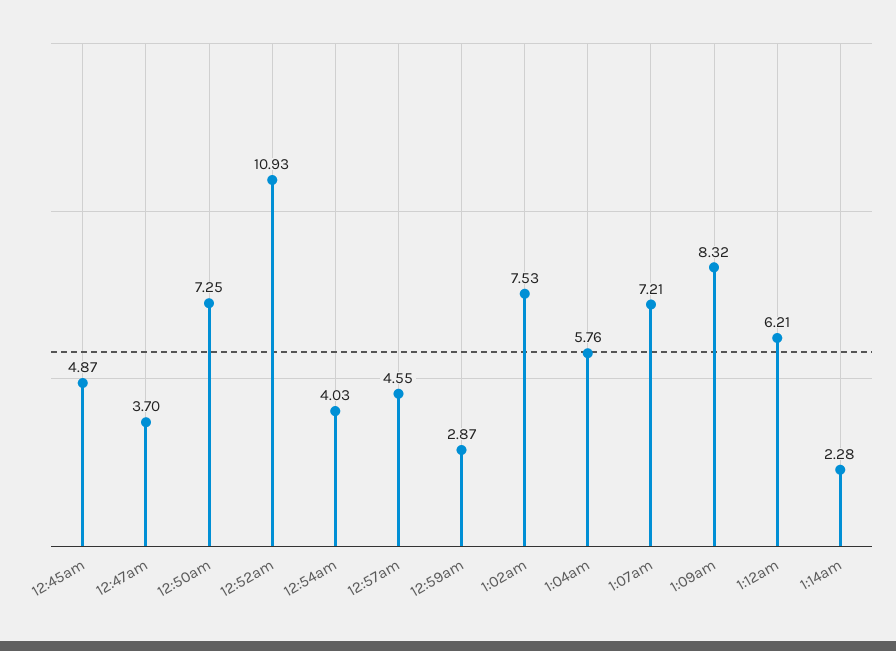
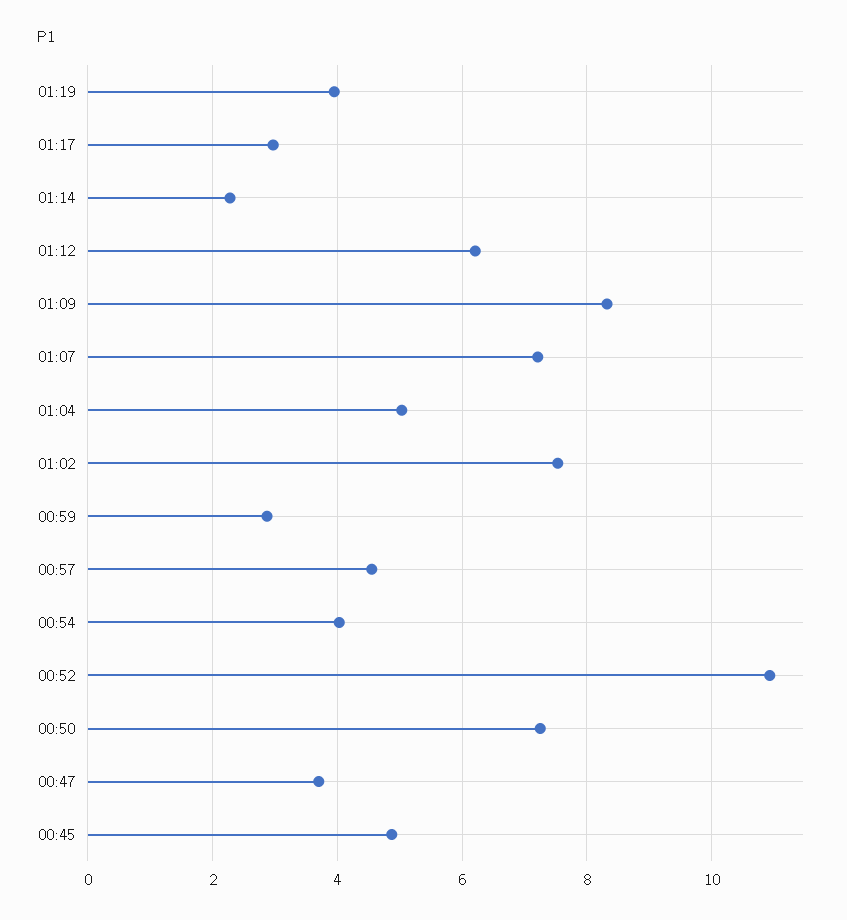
1:04am: 5.76 -> 5
01:19: none -> 4
01:17: none -> 3

